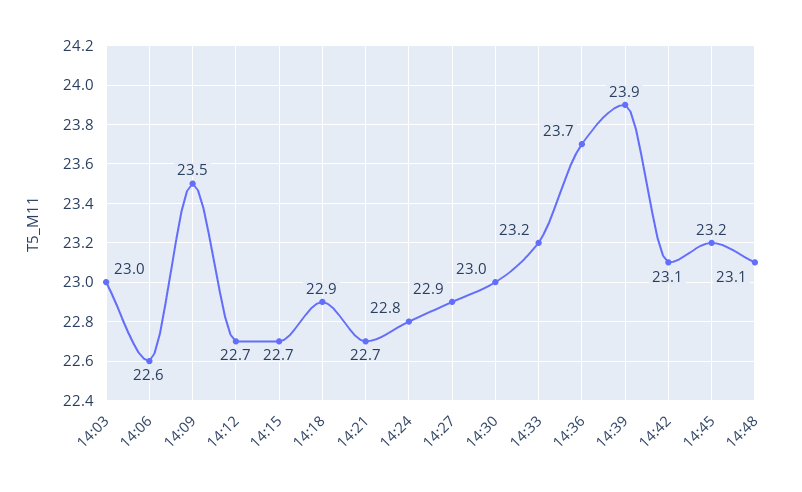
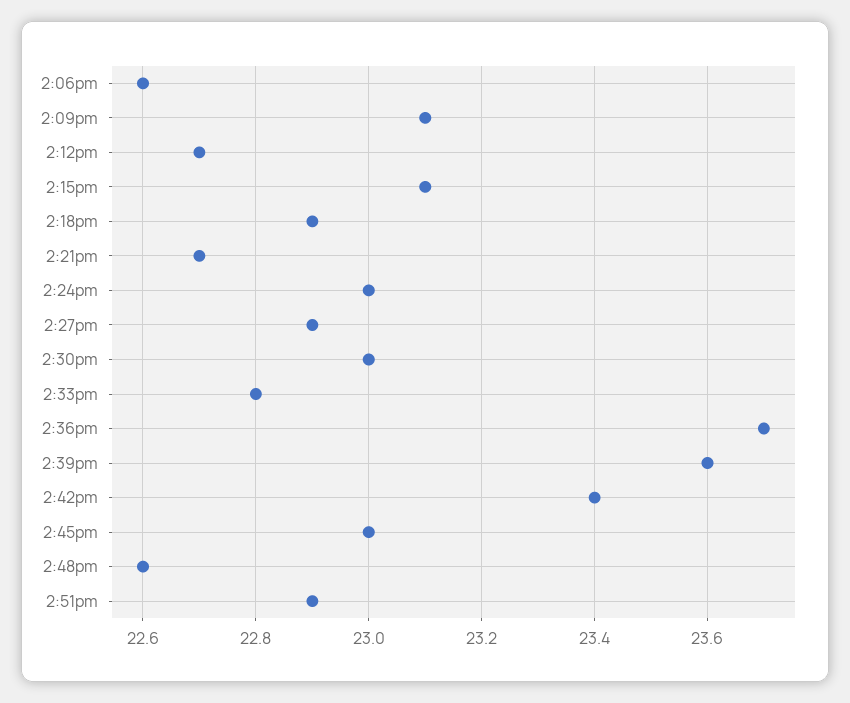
14:03: 23 -> none
14:09: 23.5 -> 23.1
14:15: 22.7 -> 23.1
14:24: 22.8 -> 23
14:33: 23.2 -> 22.8
14:39: 23.9 -> 23.6
14:42: 23.1 -> 23.4
14:45: 23.2 -> 23
14:48: 23.1 -> 22.6
2:51pm: none -> 22.9

